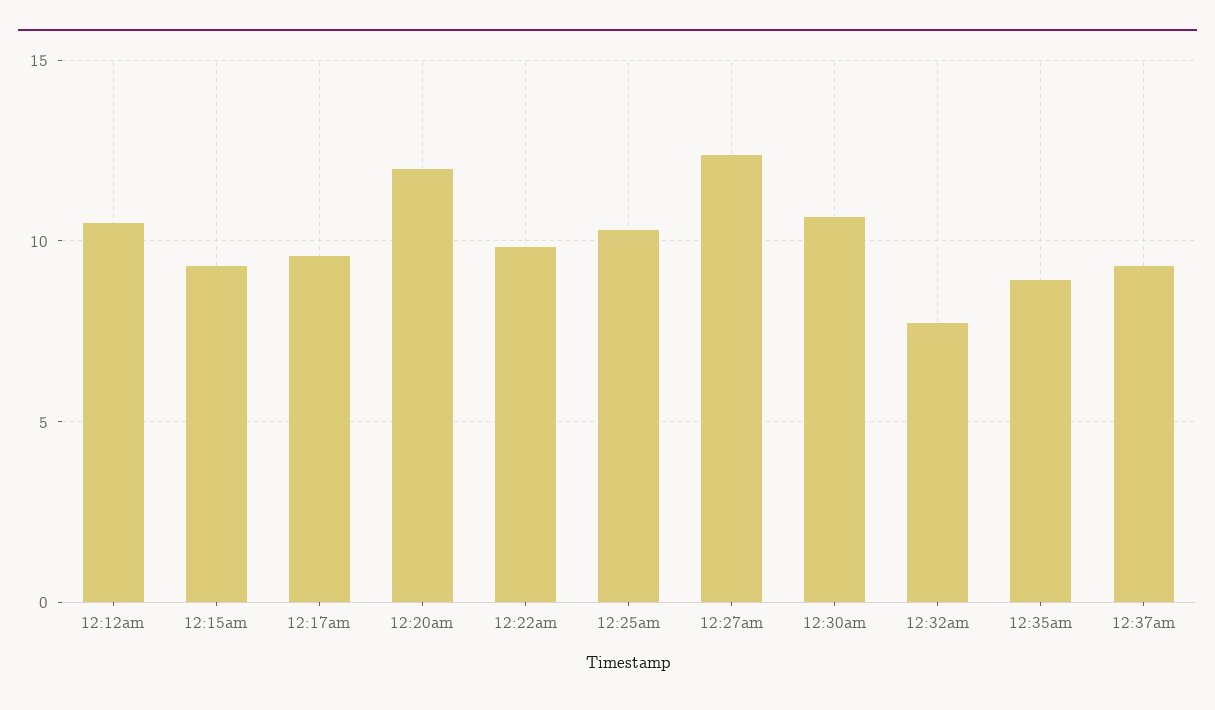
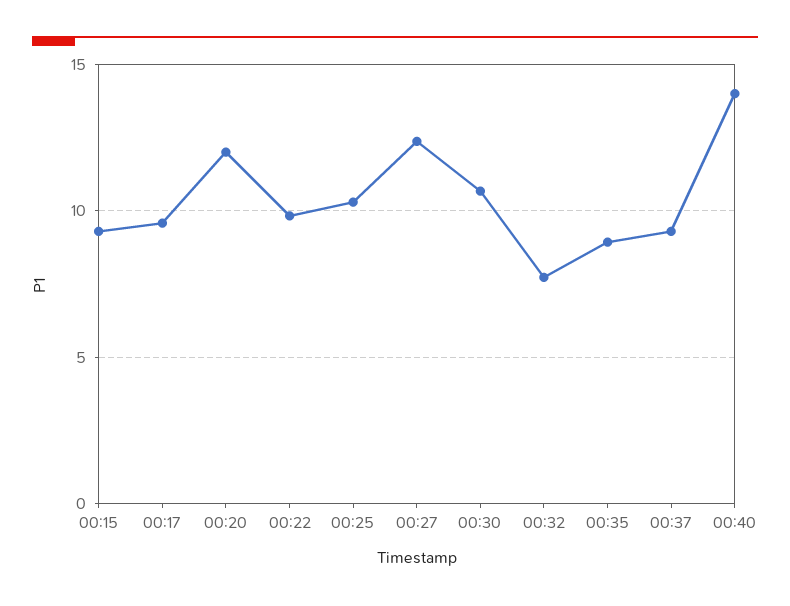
12:12am: 10.5 -> none
00:40: none -> 14

